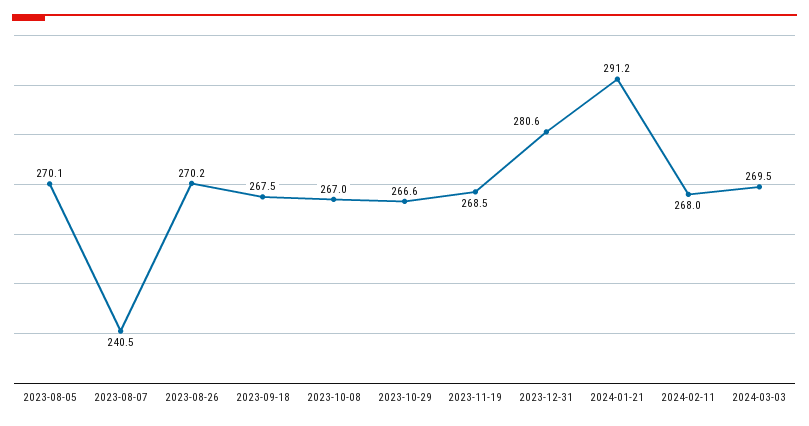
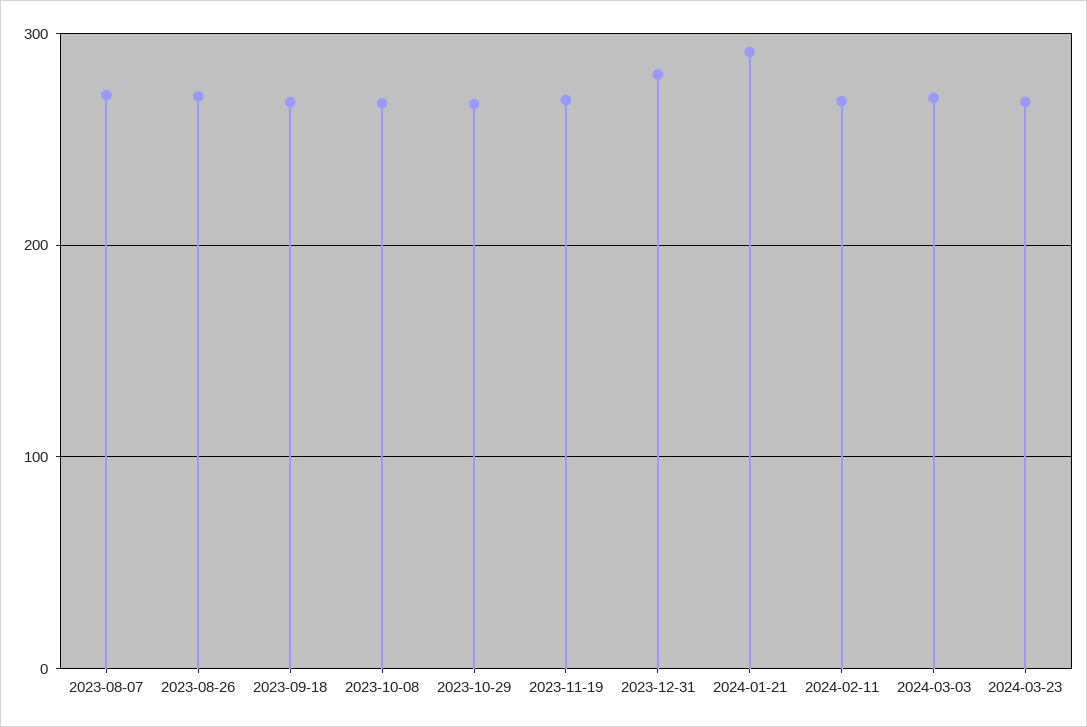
2023-08-05: 270.1 -> none
2023-08-07: 240.5 -> 270
2024-03-23: none -> 270

